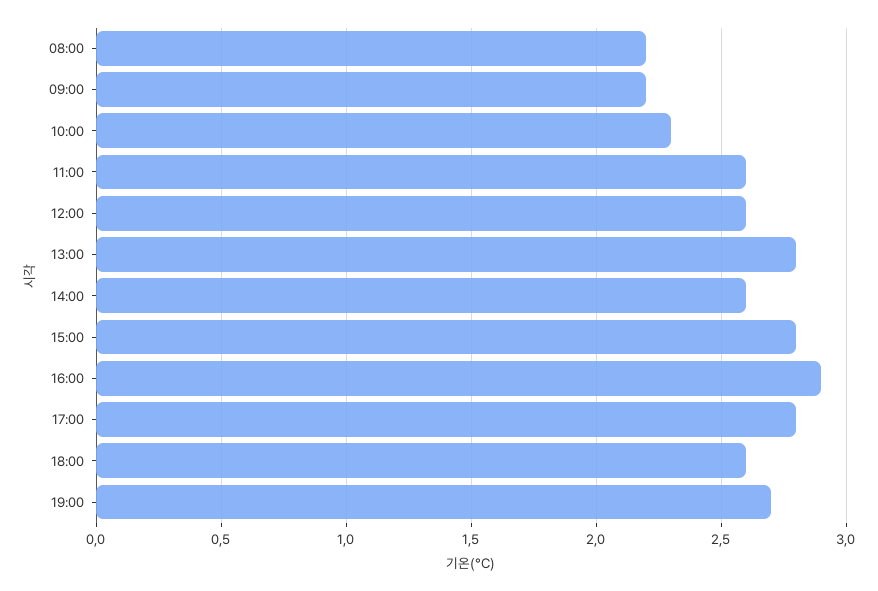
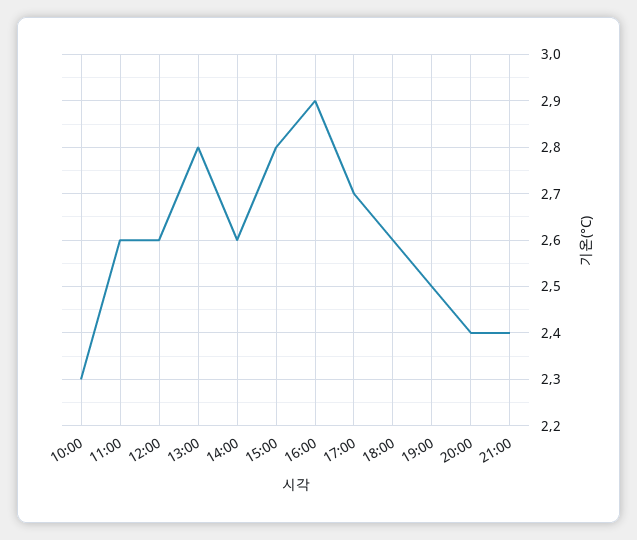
08:00: 2.2 -> none
09:00: 2.2 -> none
17:00: 2.8 -> 2.7
19:00: 2.7 -> 2.5
20:00: none -> 2.4
21:00: none -> 2.4

